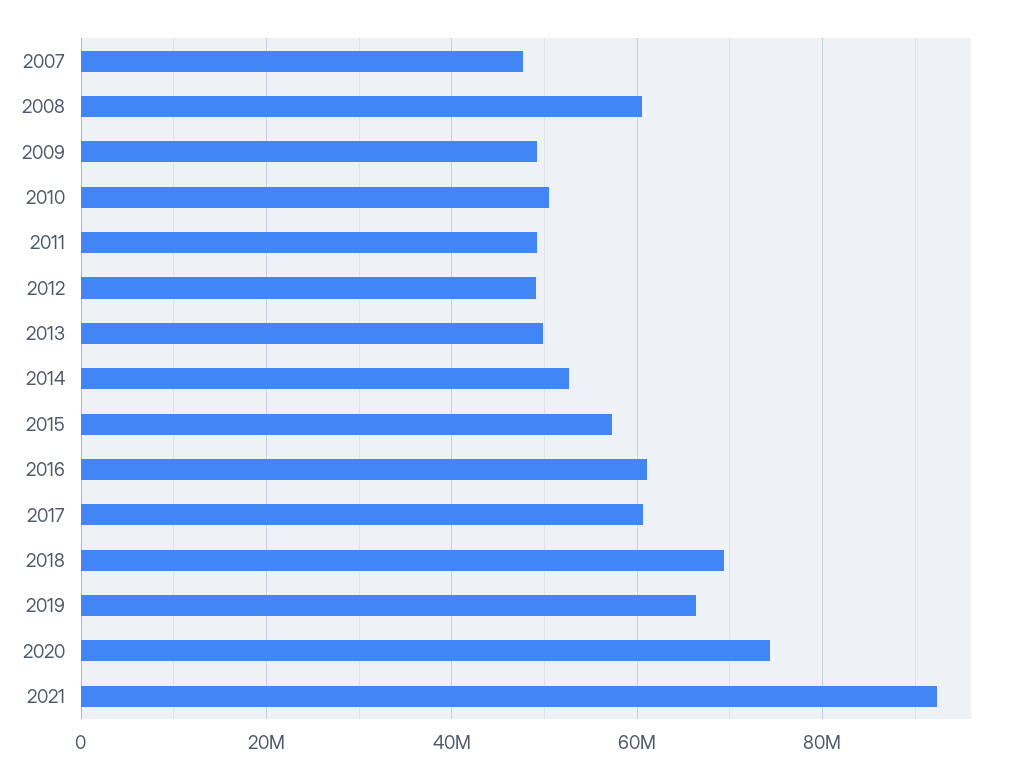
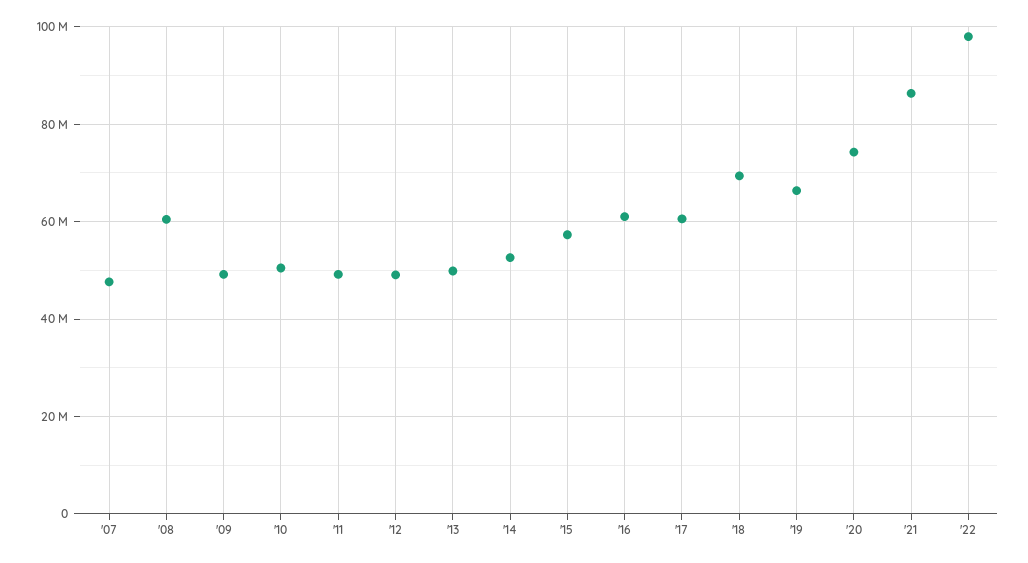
2021: 92000000 -> 86000000
'22: none -> 98000000

